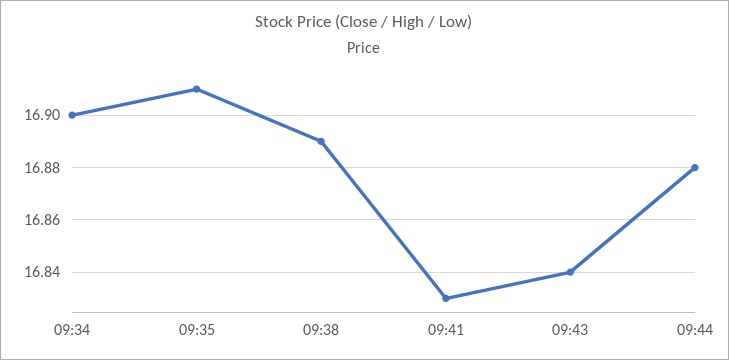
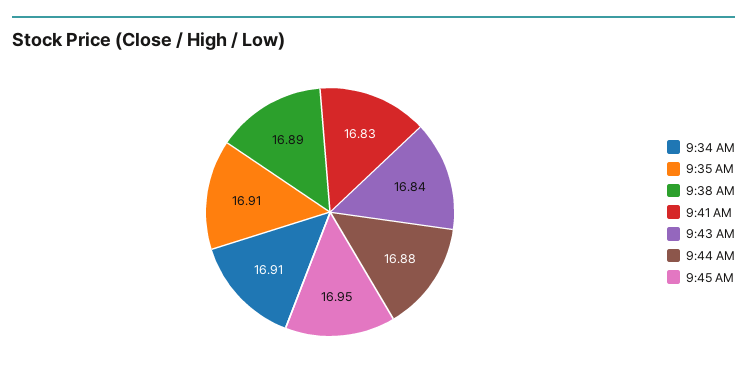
09:34: 16.9 -> 16.91
9:45 AM: none -> 16.95

